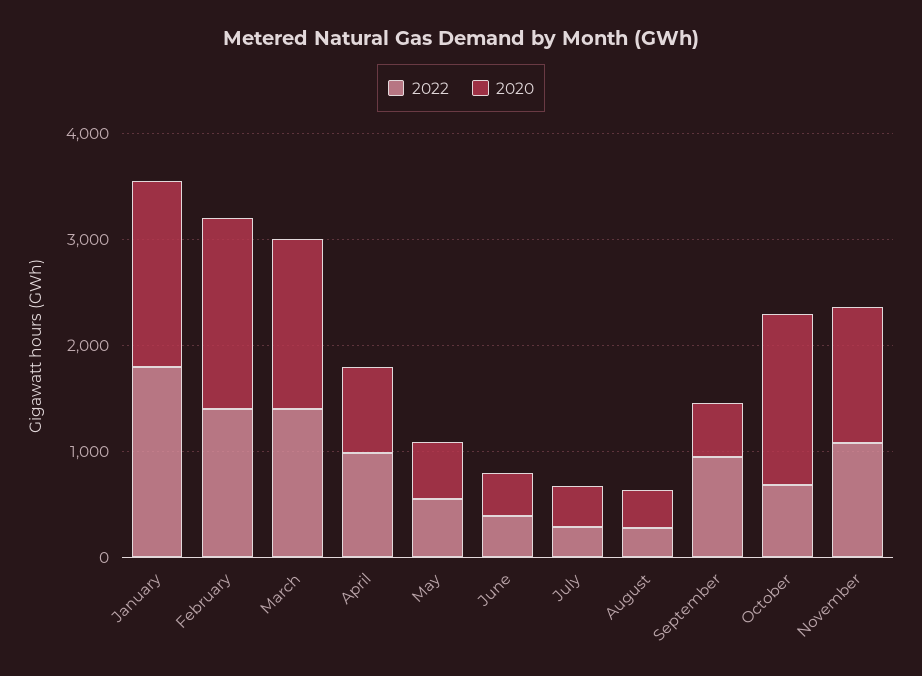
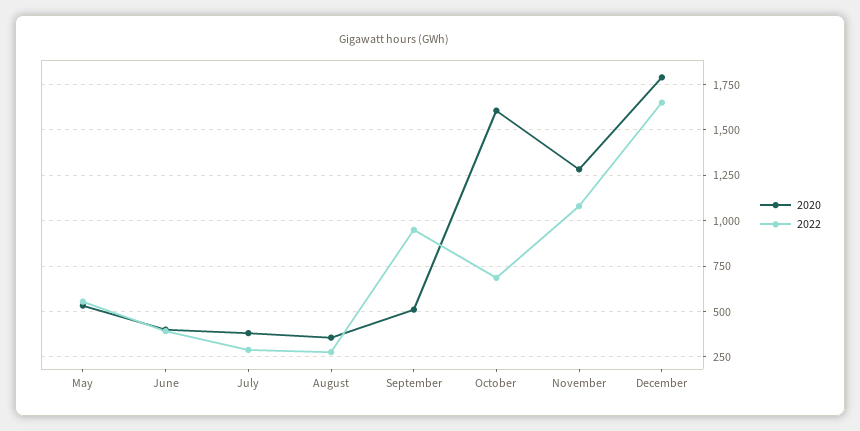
2022, January: 1800 -> none
2020, January: 1800 -> none
2022, February: 1400 -> none
2020, February: 1800 -> none
2022, March: 1400 -> none
2020, March: 1600 -> none
2022, April: 1000 -> none
2020, April: 800 -> none
2020, December: none -> 1800
2022, December: none -> 1650

